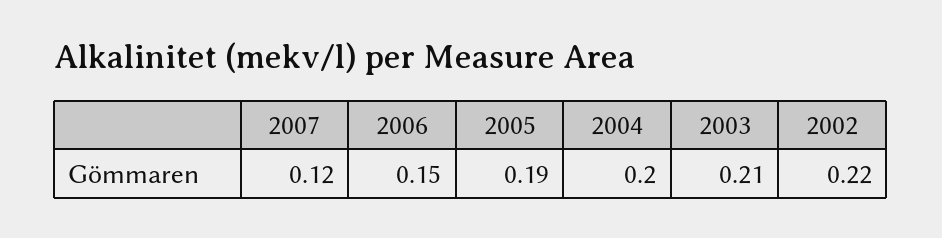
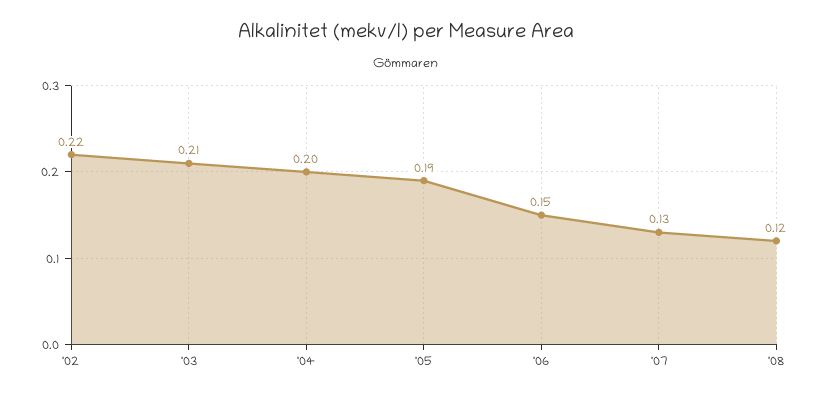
2007: 0.12 -> 0.13
'08: none -> 0.12

